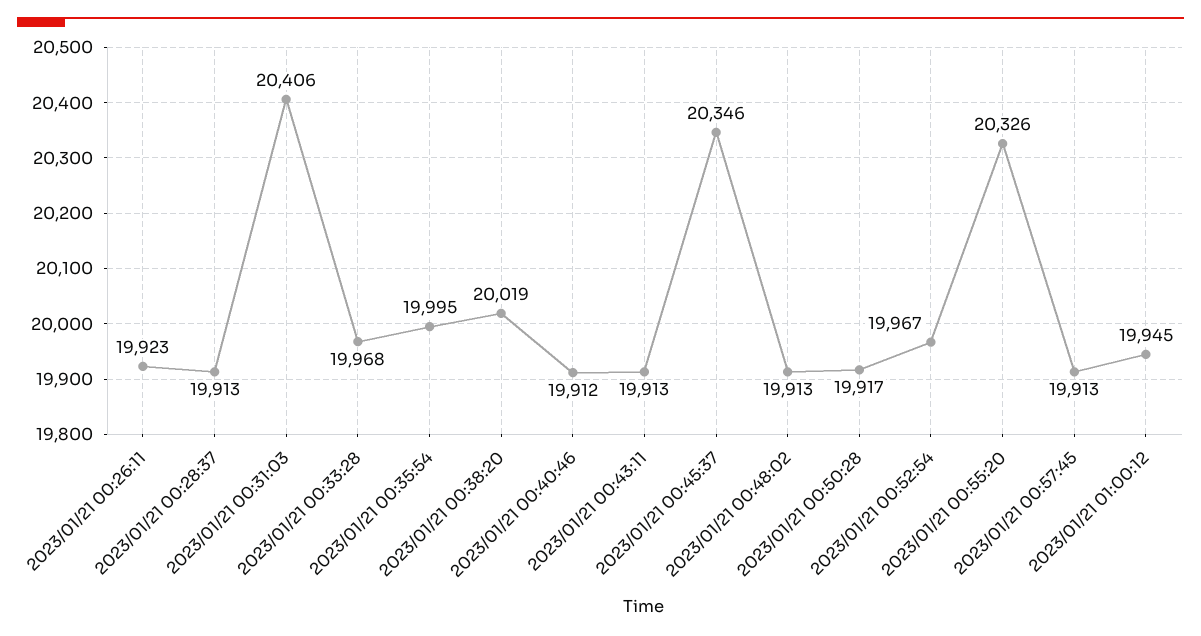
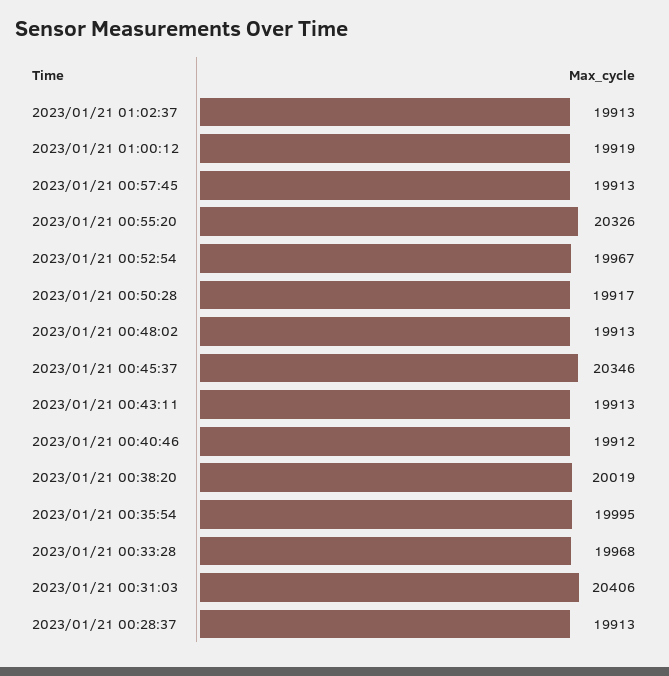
2023/01/21 00:26:11: 19923 -> none
2023/01/21 01:00:12: 19945 -> 19919
2023/01/21 01:02:37: none -> 19913

